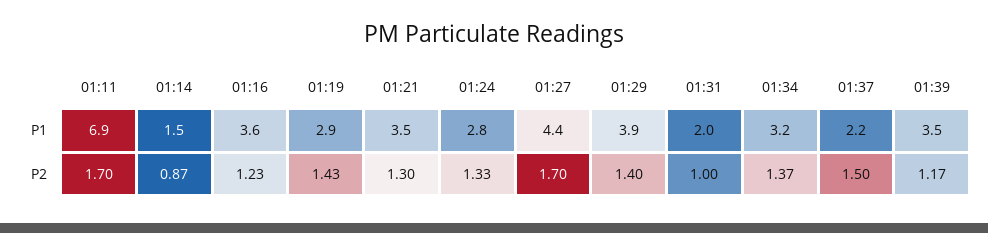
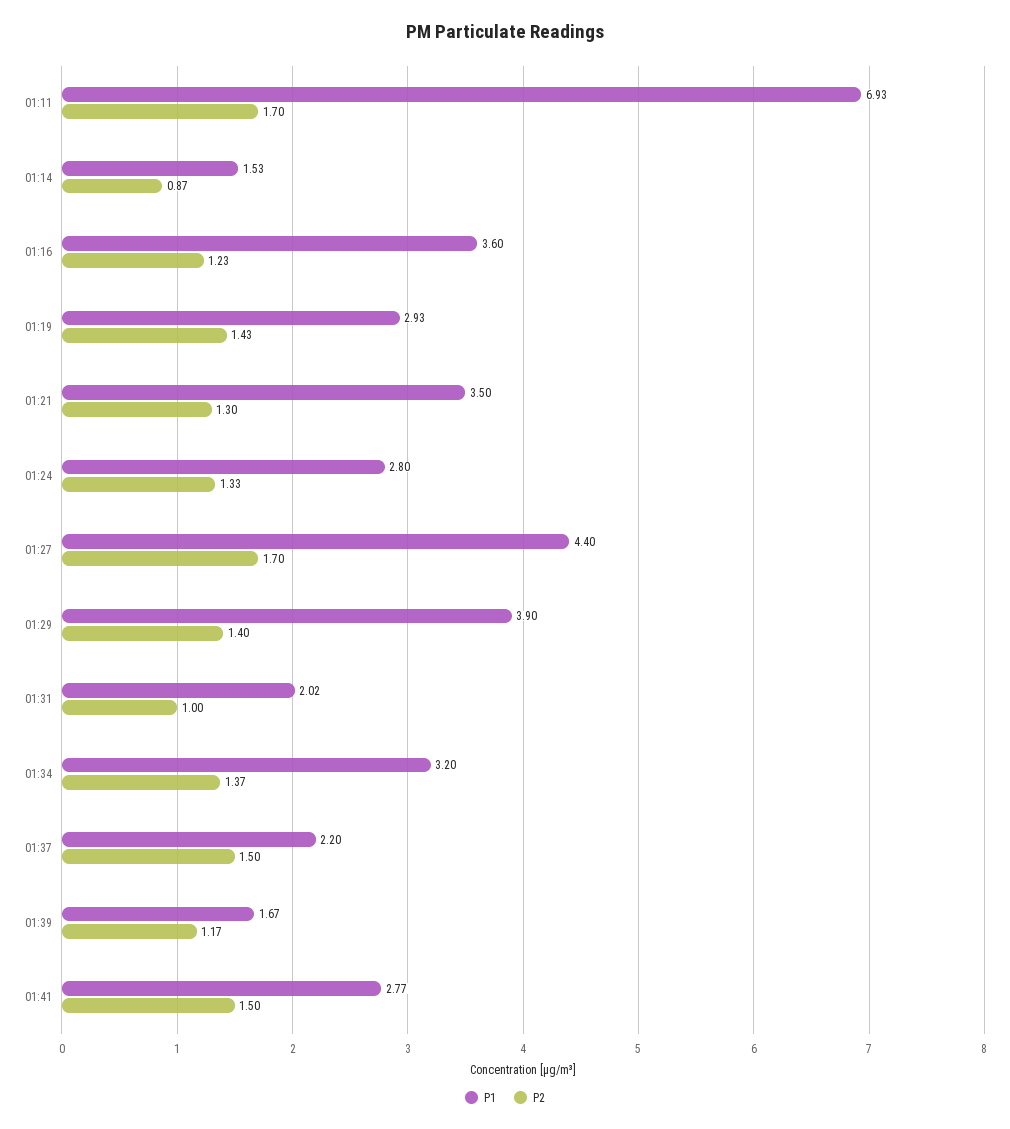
P1, 01:39: 3.5 -> 1.67
P1, 01:41: none -> 2.77
P2, 01:41: none -> 1.5

